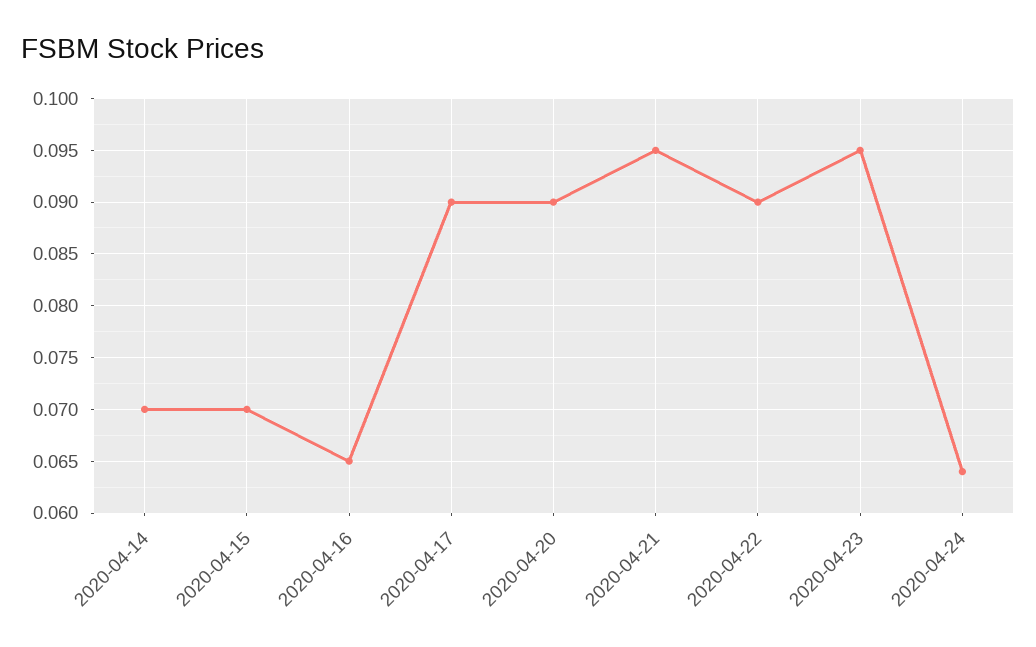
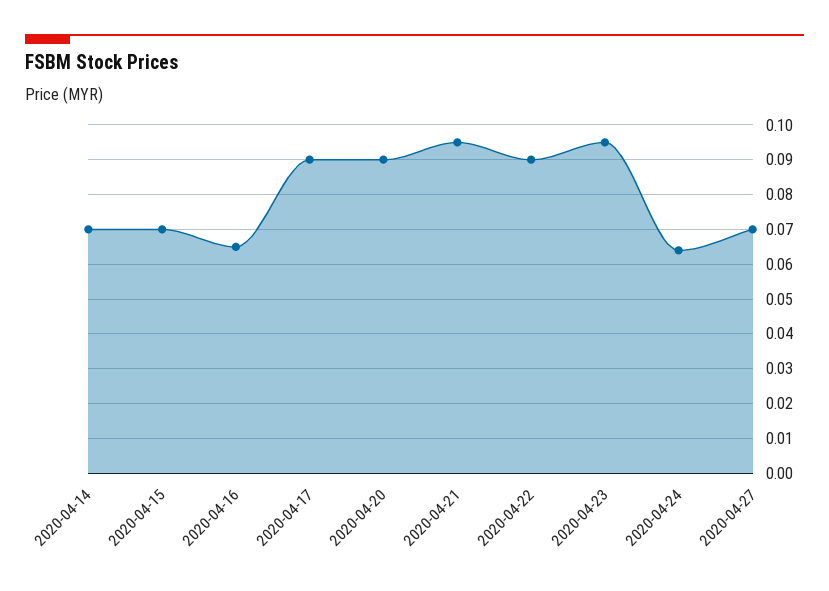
2020-04-27: none -> 0.07

